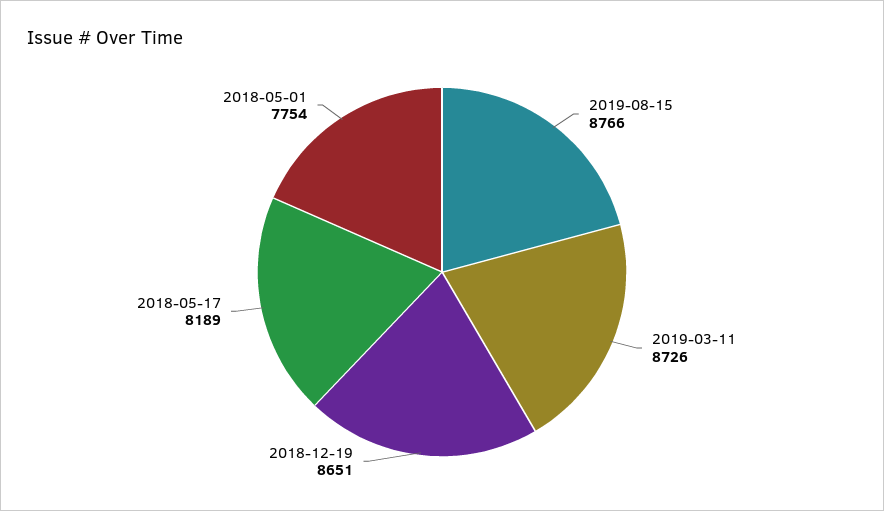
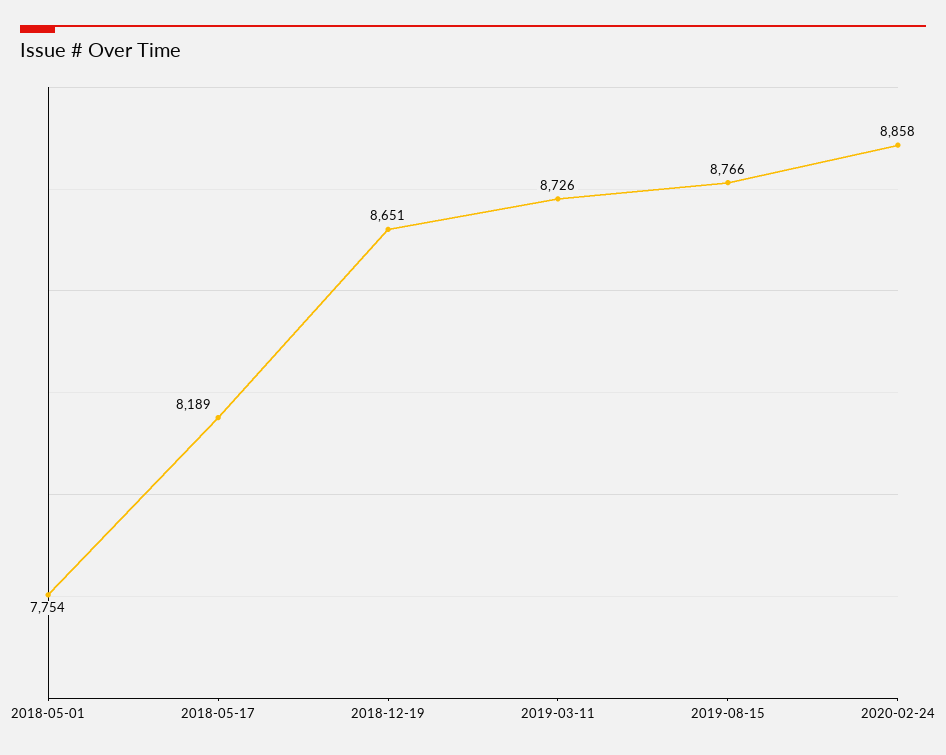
2020-02-24: none -> 8858

